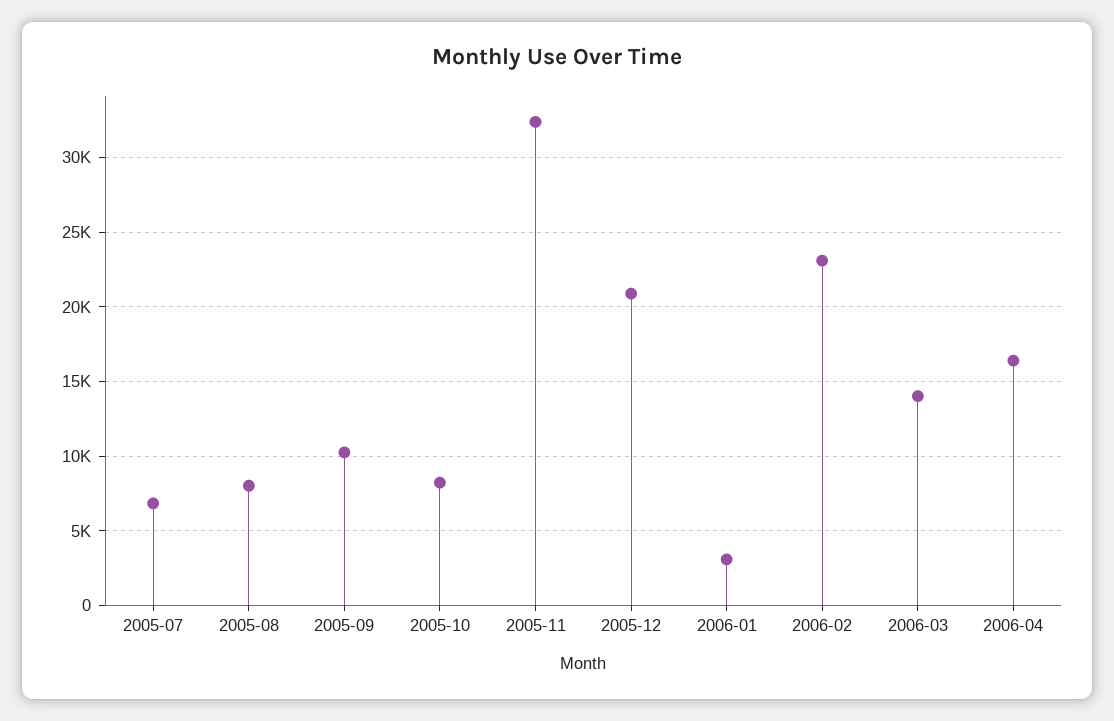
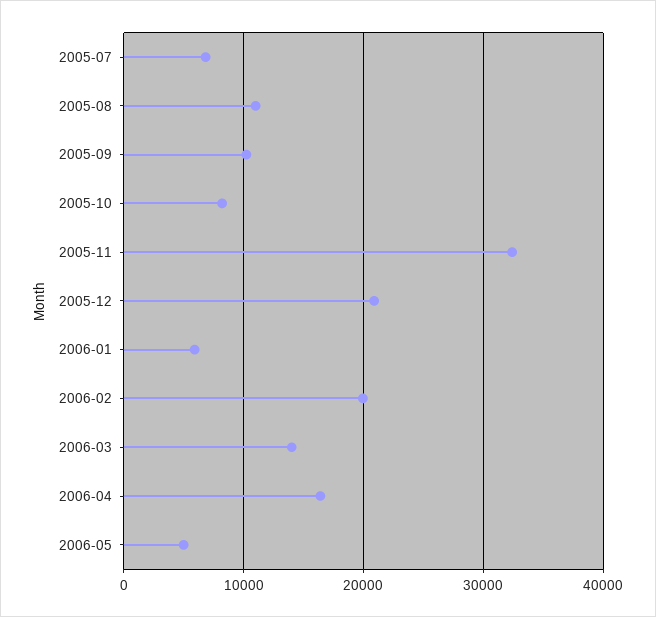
2005-08: 8000 -> 11000
2006-01: 3000 -> 6000
2006-02: 23000 -> 20000
2006-05: none -> 5000

